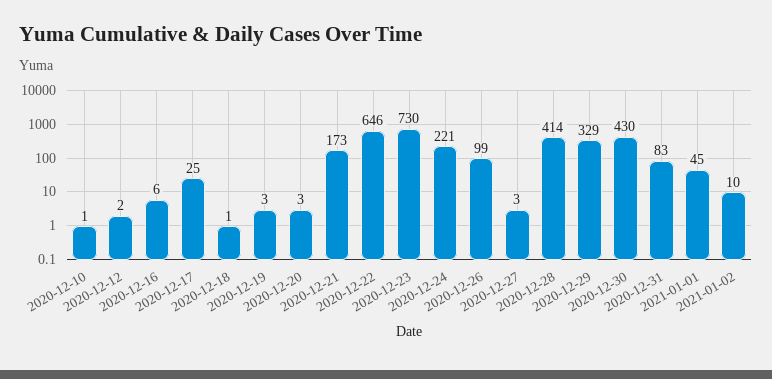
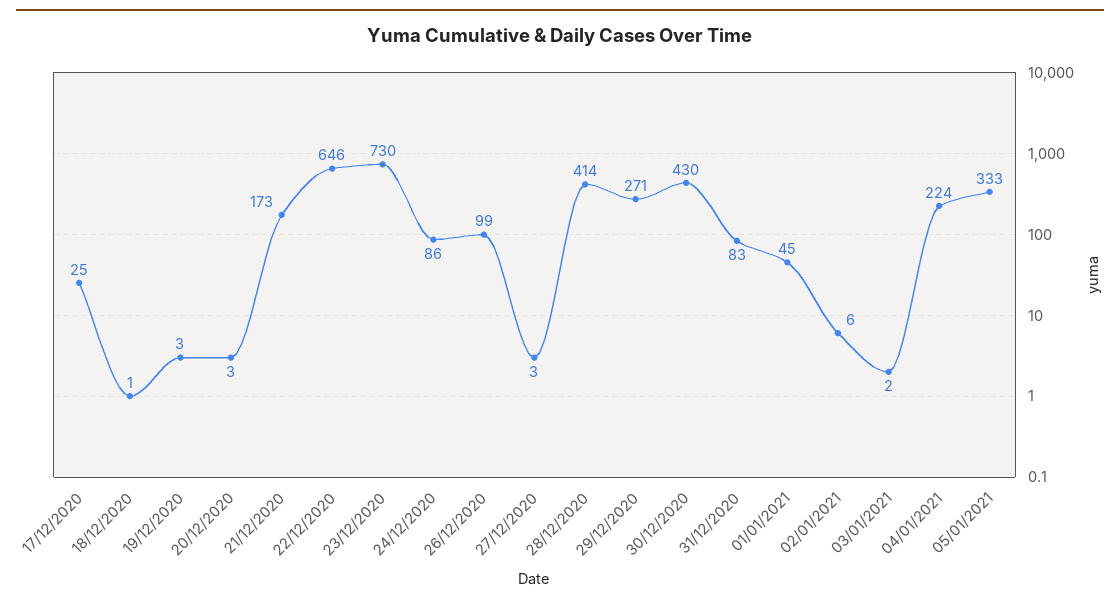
2020-12-10: 1 -> none
2020-12-12: 2 -> none
2020-12-16: 6 -> none
2020-12-24: 221 -> 86
2020-12-29: 329 -> 271
2021-01-02: 10 -> 6
03/01/2021: none -> 2
04/01/2021: none -> 224
05/01/2021: none -> 333

